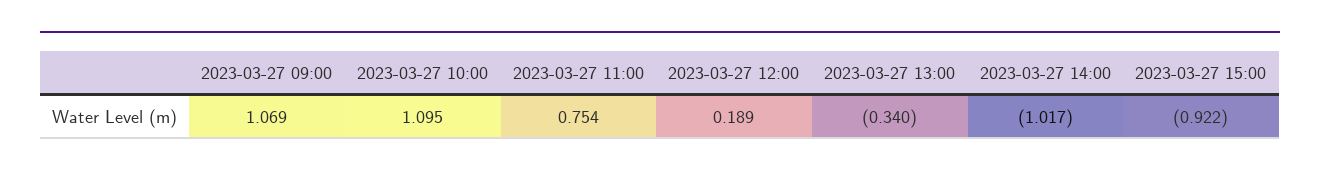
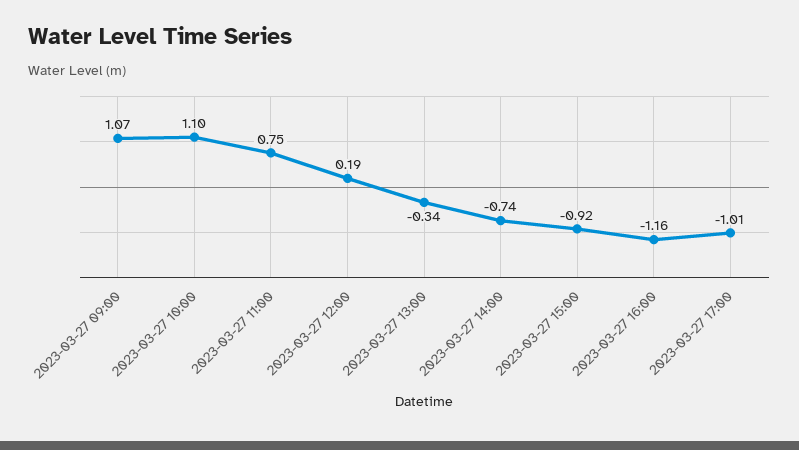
2023-03-27 14:00: -1.017 -> -0.74
2023-03-27 16:00: none -> -1.16
2023-03-27 17:00: none -> -1.01

